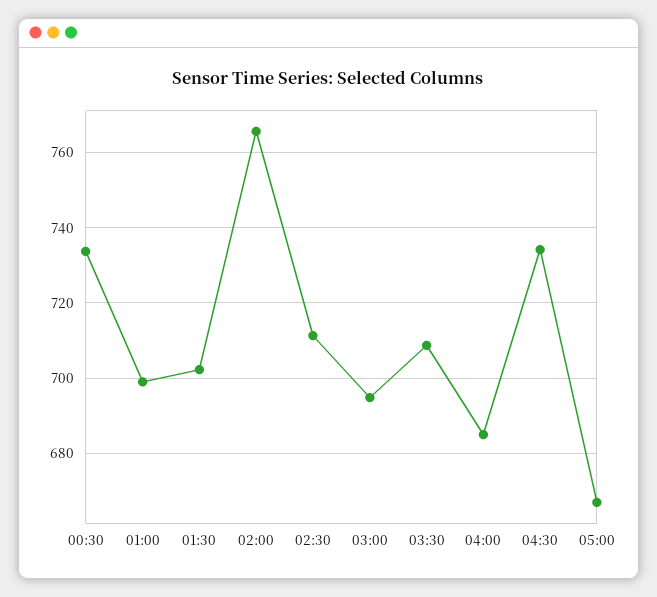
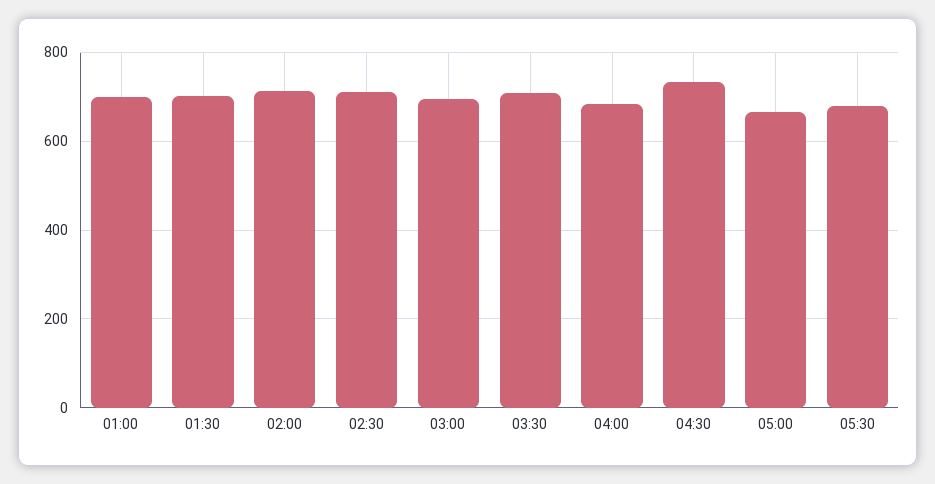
00:30: 734 -> none
02:00: 766 -> 720
05:30: none -> 680

